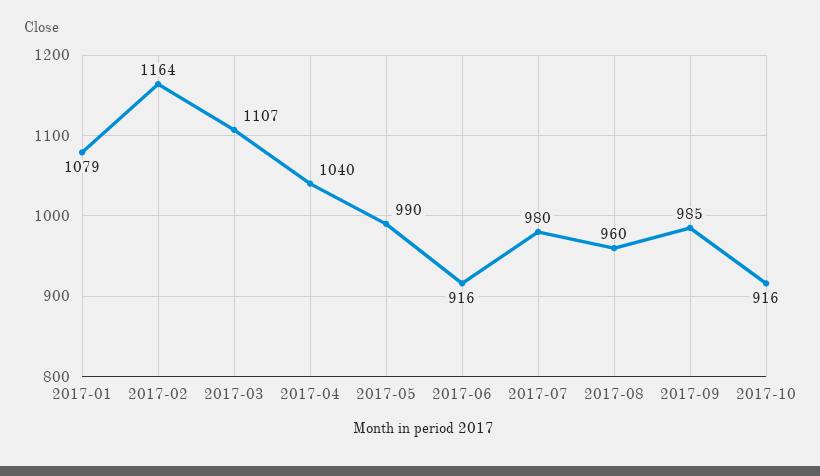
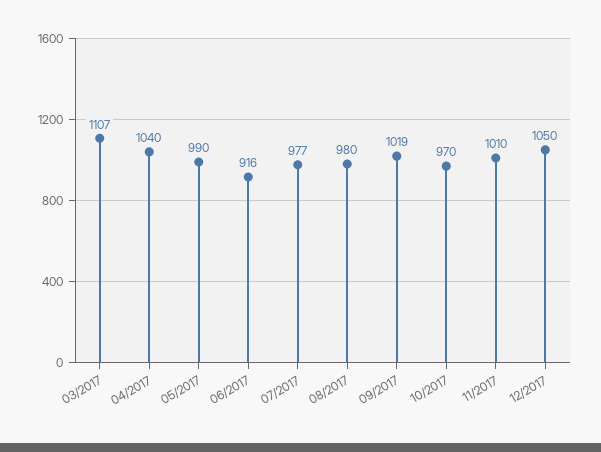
2017-01: 1079 -> none
2017-02: 1164 -> none
2017-07: 980 -> 977
2017-08: 960 -> 980
2017-09: 985 -> 1019
2017-10: 916 -> 970
11/2017: none -> 1010
12/2017: none -> 1050

